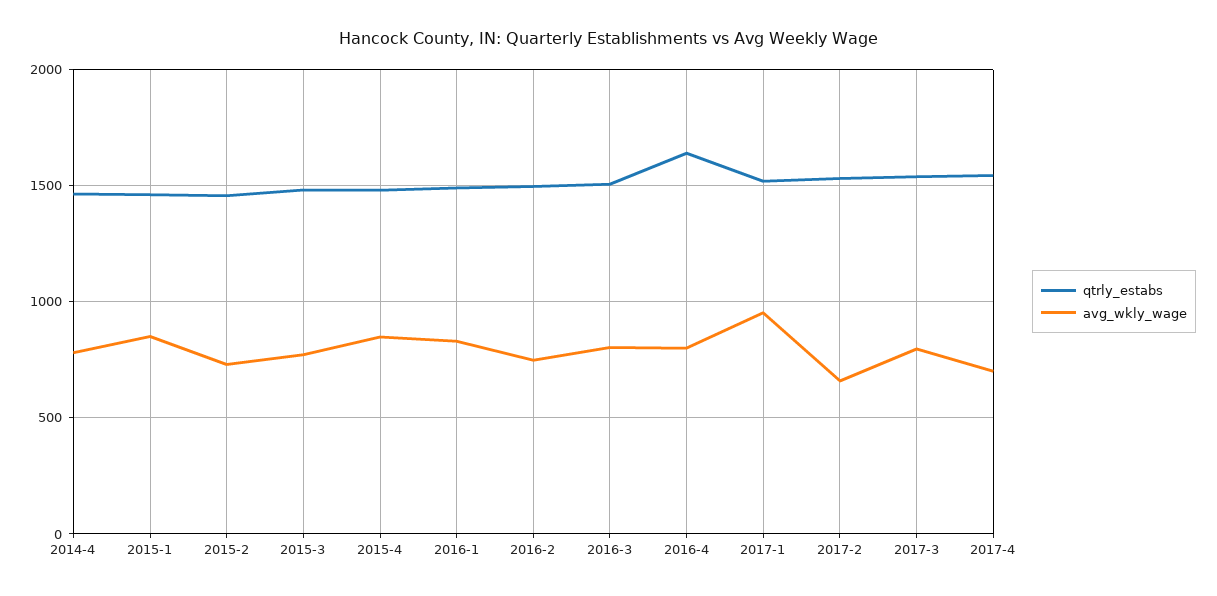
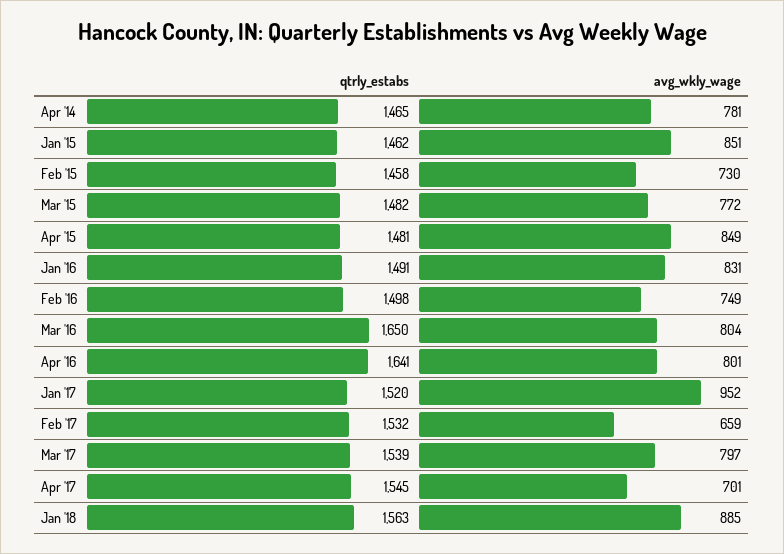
qtrly_estabs, 2016-3: 1500 -> 1650
qtrly_estabs, Jan '18: none -> 1563
avg_wkly_wage, Jan '18: none -> 885

